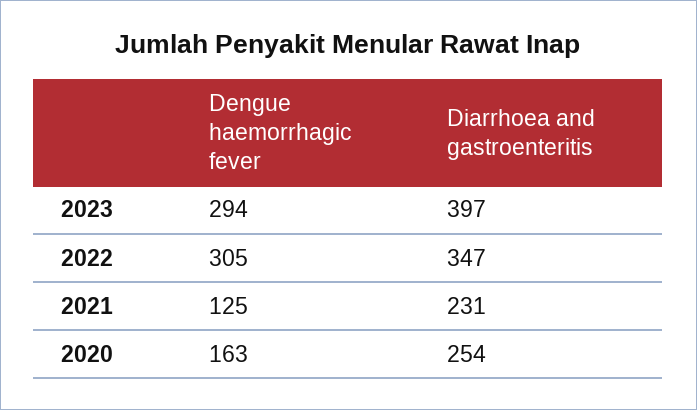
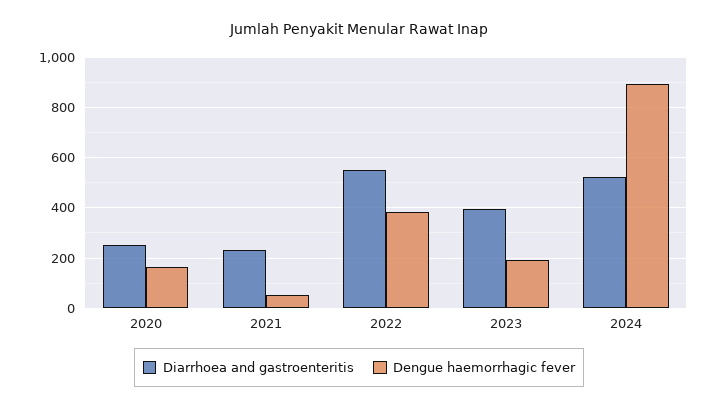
Dengue haemorrhagic fever, 2023: 294 -> 200
Dengue haemorrhagic fever, 2022: 305 -> 375
Diarrhoea and gastroenteritis, 2022: 347 -> 550
Dengue haemorrhagic fever, 2021: 125 -> 50
Diarrhoea and gastroenteritis, 2024: none -> 525
Dengue haemorrhagic fever, 2024: none -> 900

